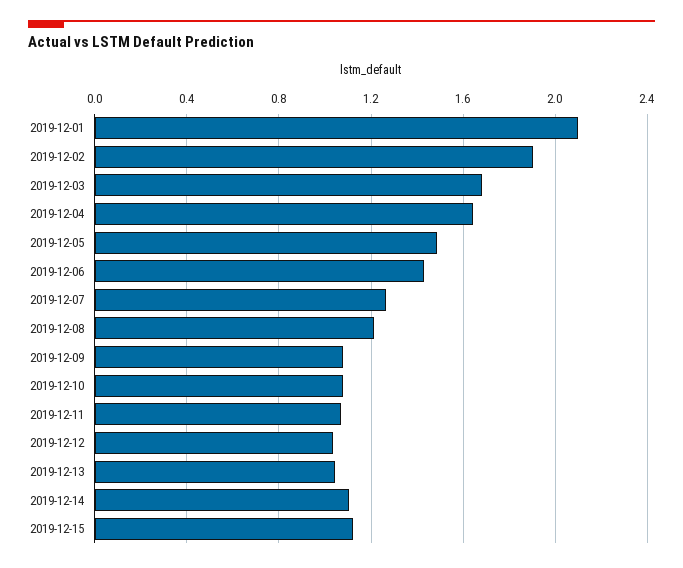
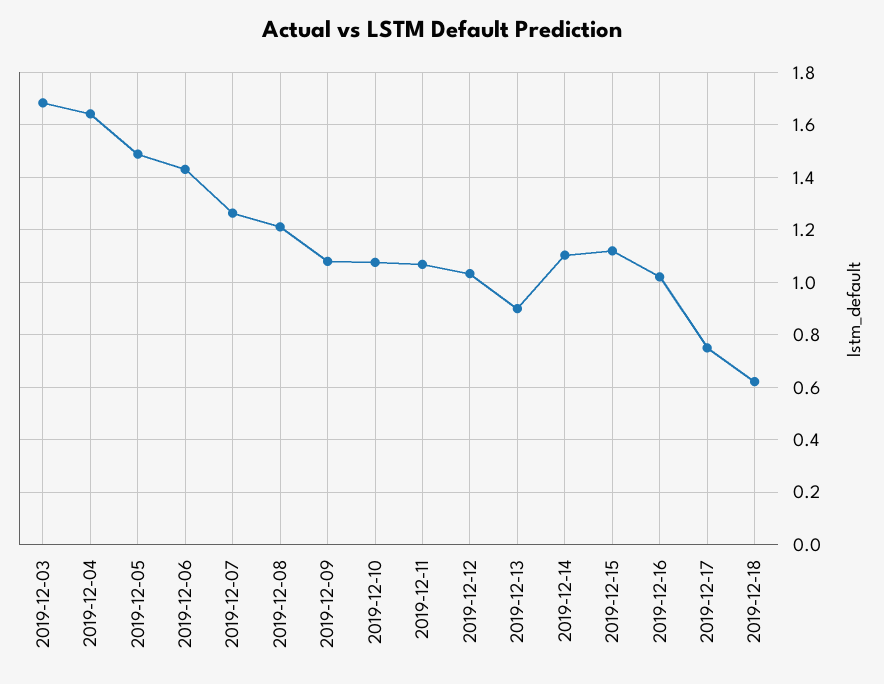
2019-12-01: 2.1 -> none
2019-12-02: 1.9 -> none
2019-12-13: 1.05 -> 0.9
2019-12-16: none -> 1.025
2019-12-17: none -> 0.75
2019-12-18: none -> 0.625

